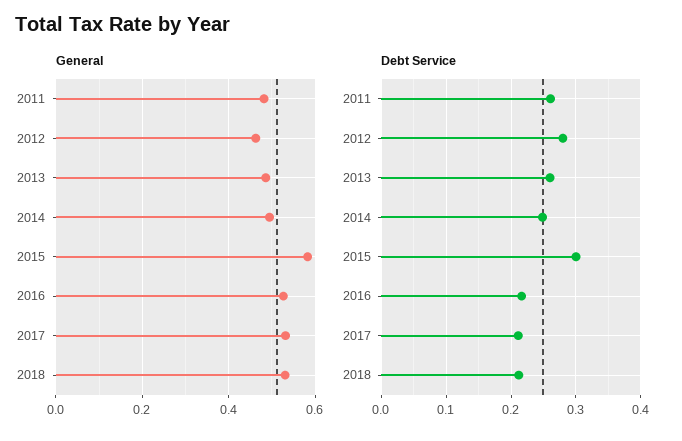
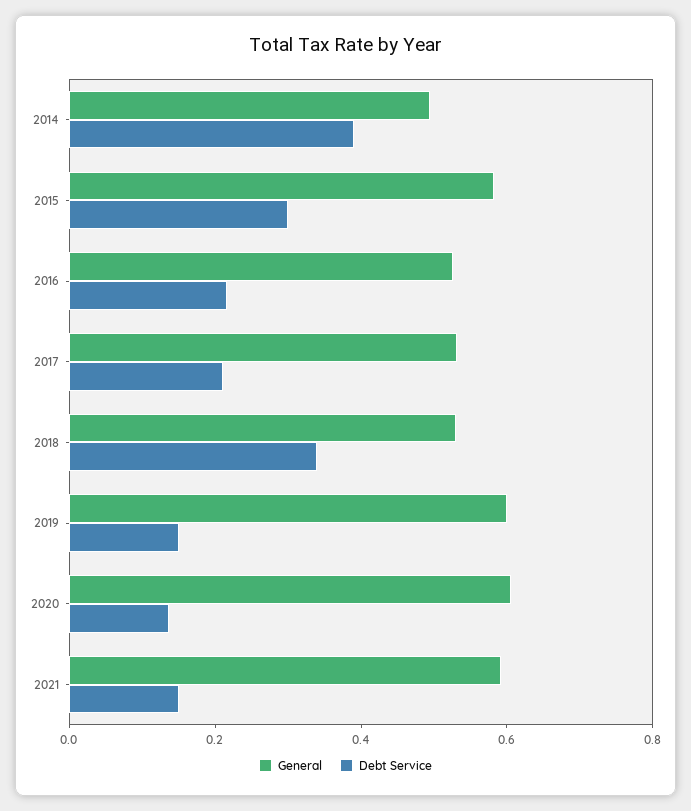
General, 2011: 0.48 -> none
General, 2012: 0.46 -> none
General, 2013: 0.48 -> none
Debt Service, 2011: 0.26 -> none
Debt Service, 2012: 0.28 -> none
Debt Service, 2013: 0.26 -> none
Debt Service, 2014: 0.25 -> 0.4
Debt Service, 2018: 0.21 -> 0.35
General, 2019: none -> 0.6
Debt Service, 2019: none -> 0.15
General, 2020: none -> 0.6
Debt Service, 2020: none -> 0.15
General, 2021: none -> 0.6
Debt Service, 2021: none -> 0.15

